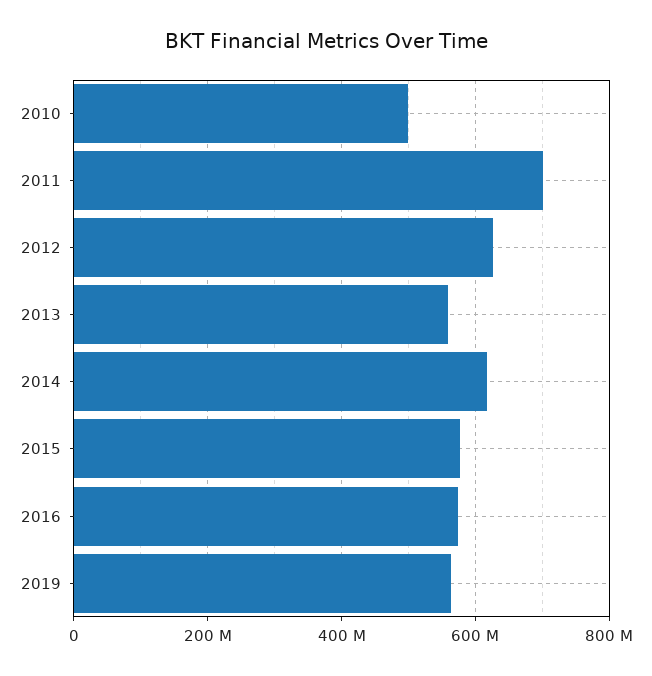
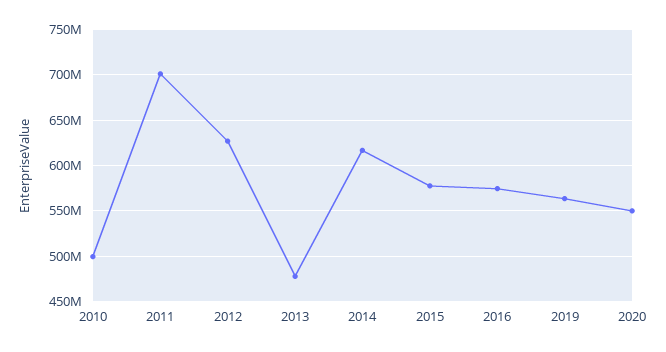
2013: 560000000 -> 480000000
2020: none -> 550000000

